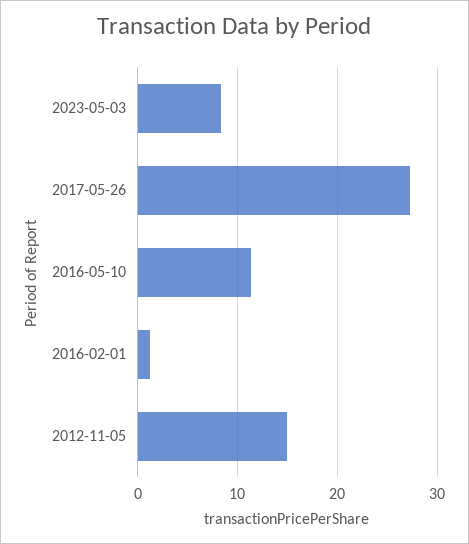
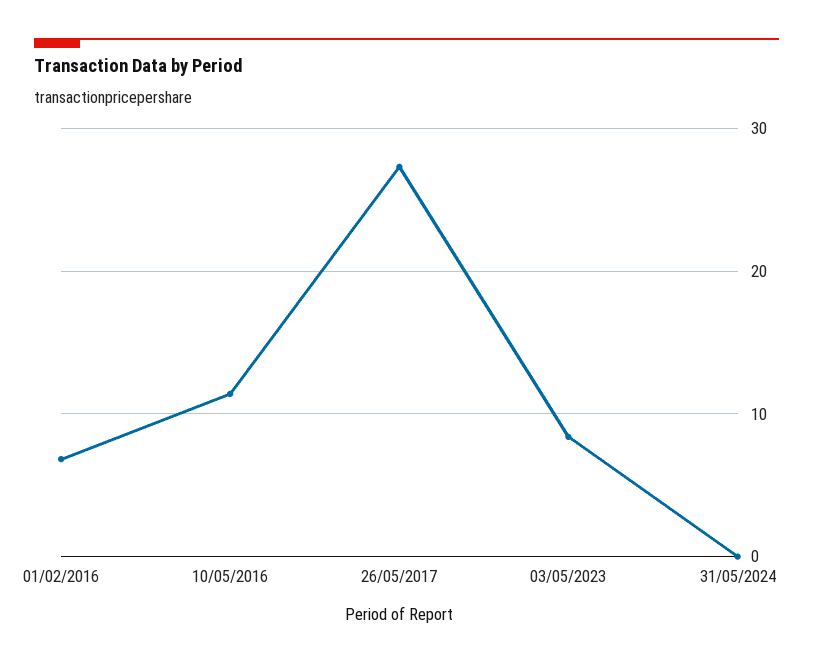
2016-02-01: 1 -> 7
2012-11-05: 15 -> none
31/05/2024: none -> 0

